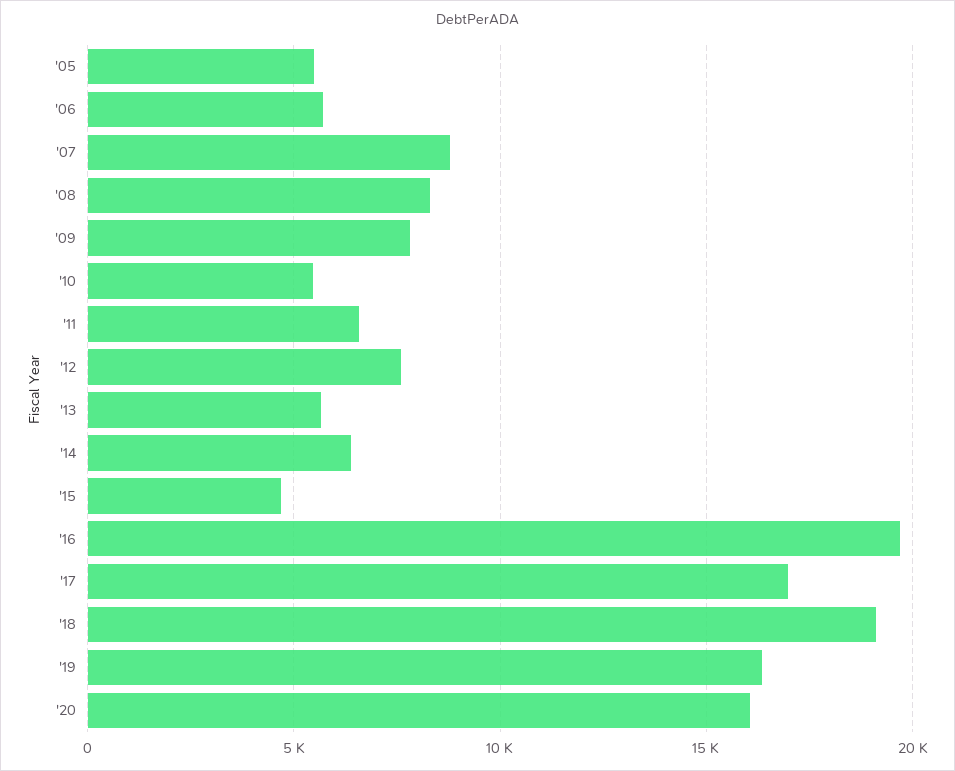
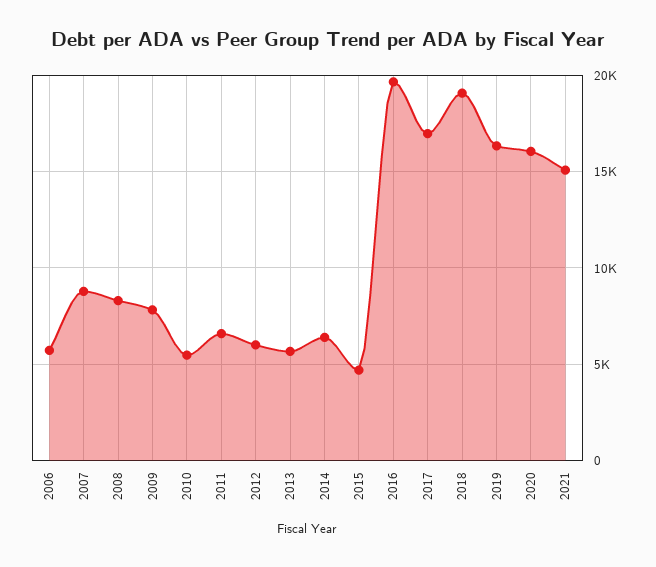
'05: 5500 -> none
'12: 7500 -> 6000
2021: none -> 15000

